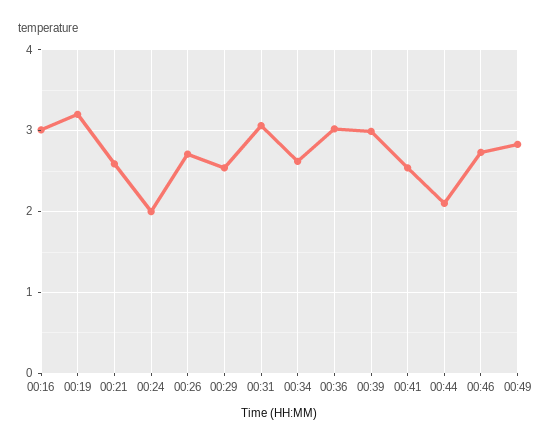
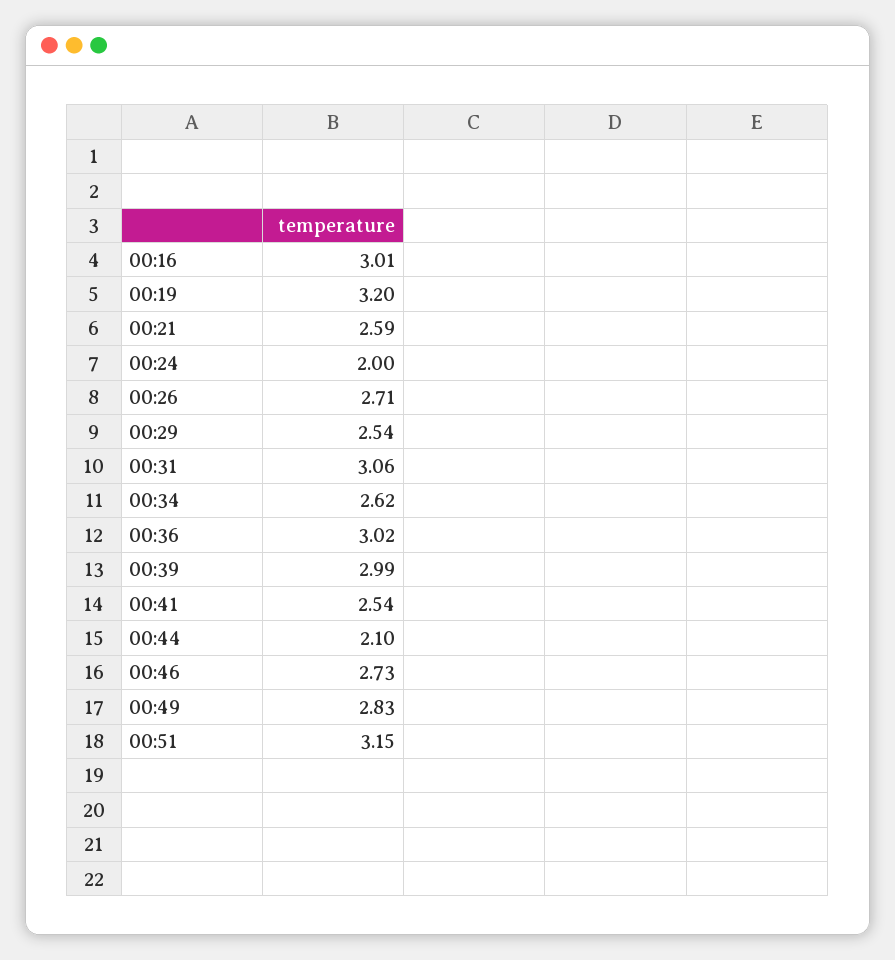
00:51: none -> 3.15

